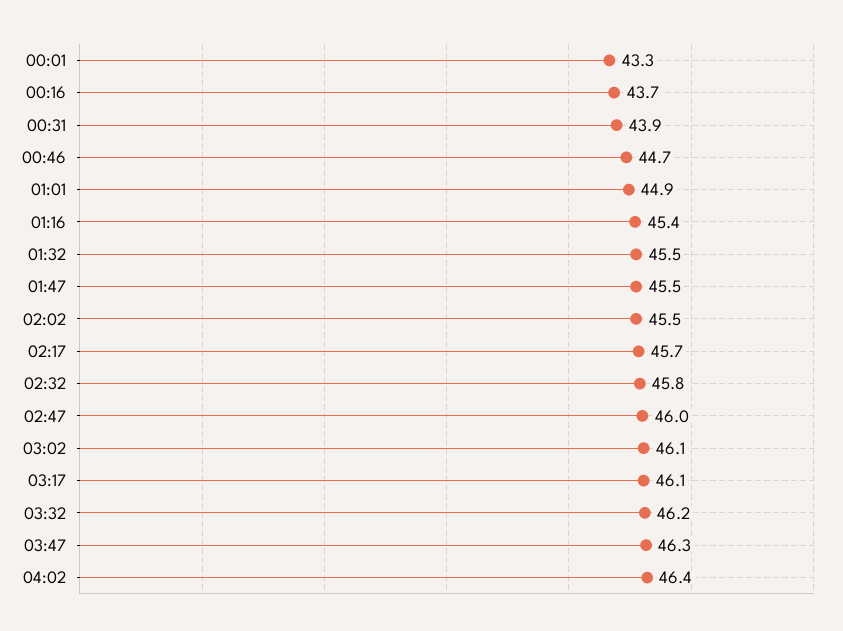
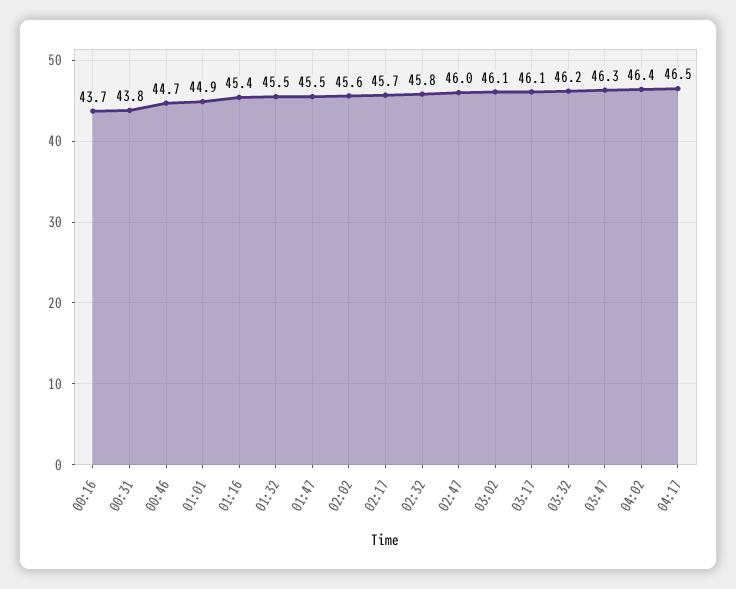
00:01: 43.3 -> none
00:31: 43.9 -> 43.8
02:02: 45.5 -> 45.6
04:17: none -> 46.5

